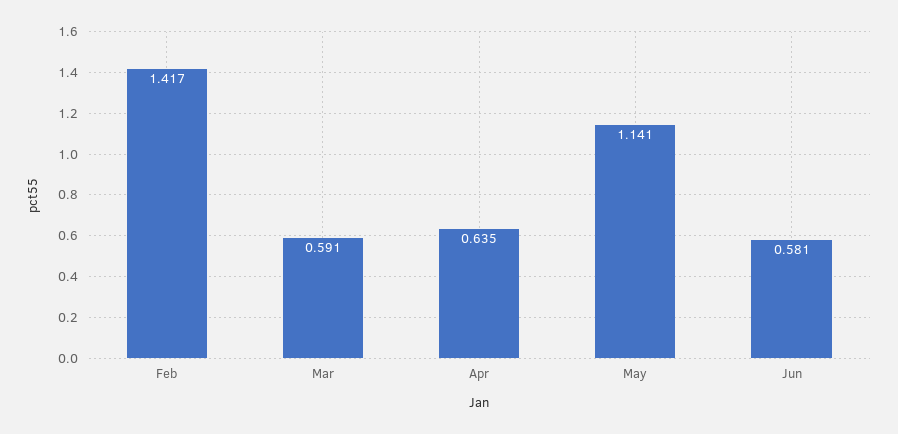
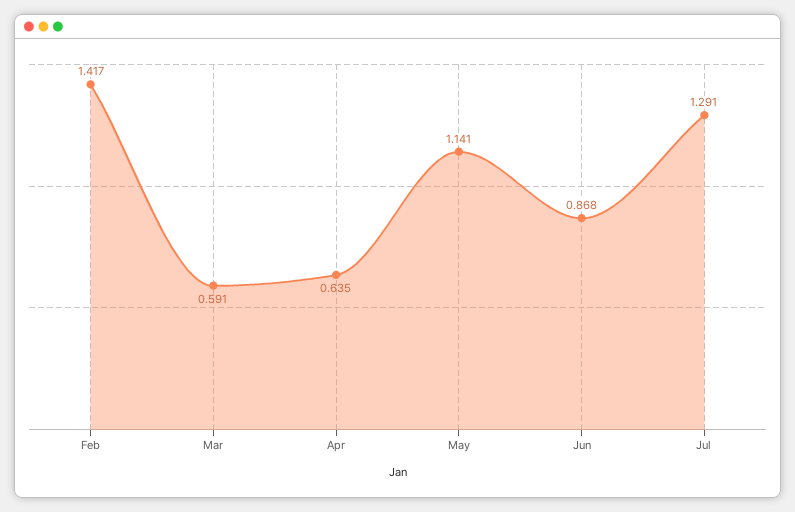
Jun: 0.581 -> 0.868
Jul: none -> 1.291

